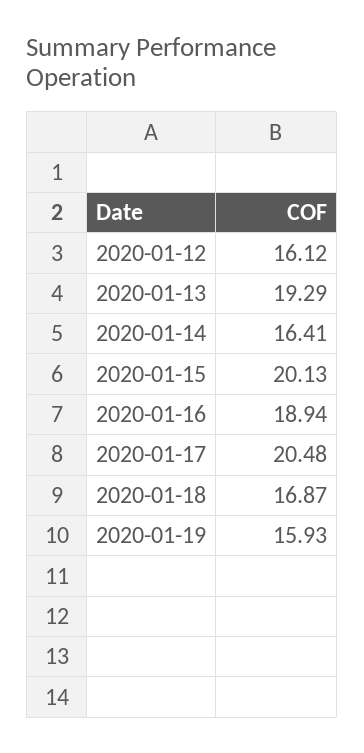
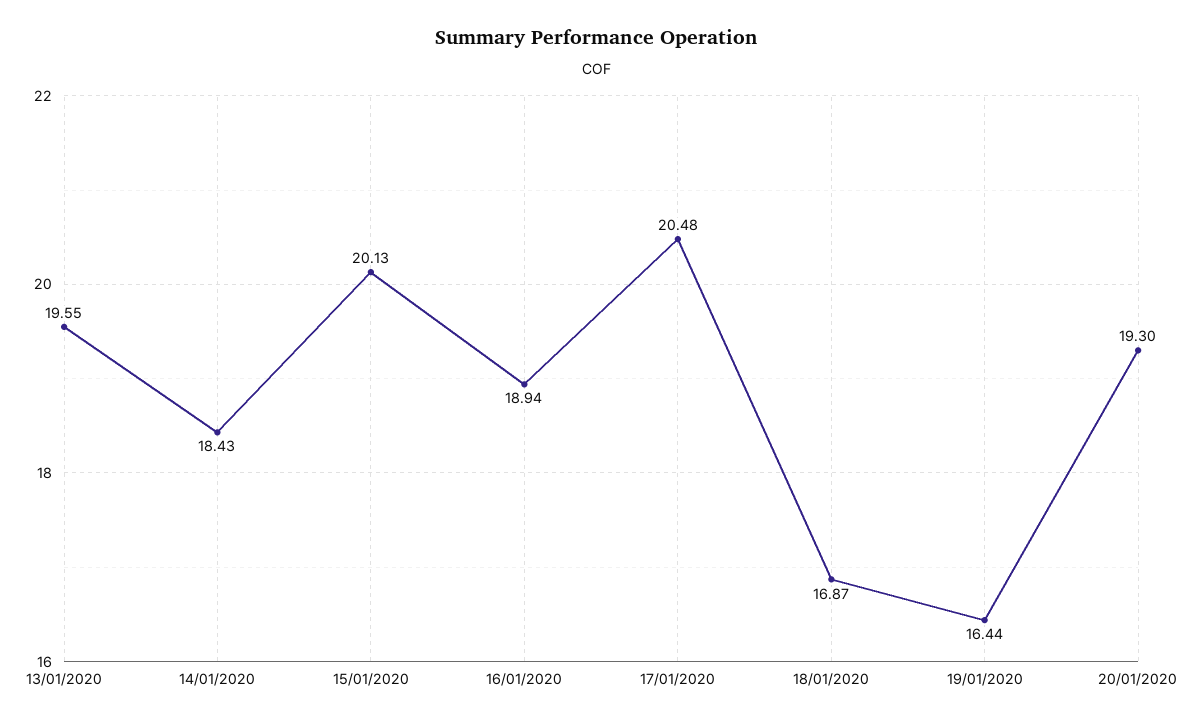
2020-01-12: 16.12 -> none
2020-01-13: 19.29 -> 19.55
2020-01-14: 16.41 -> 18.43
2020-01-19: 15.93 -> 16.44
20/01/2020: none -> 19.3

